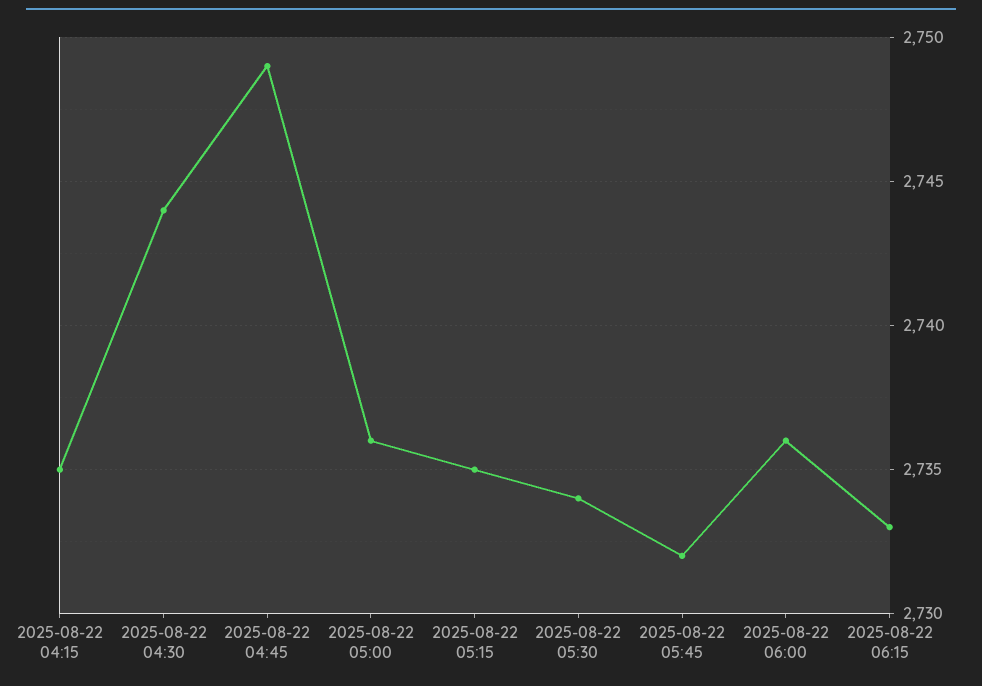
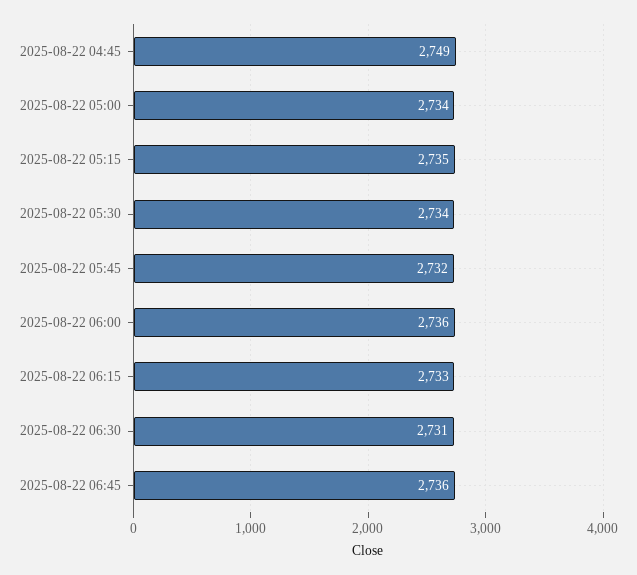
2025-08-22 04:15: 2735 -> none
2025-08-22 04:30: 2744 -> none
2025-08-22 05:00: 2736 -> 2734
2025-08-22 06:30: none -> 2731
2025-08-22 06:45: none -> 2736

